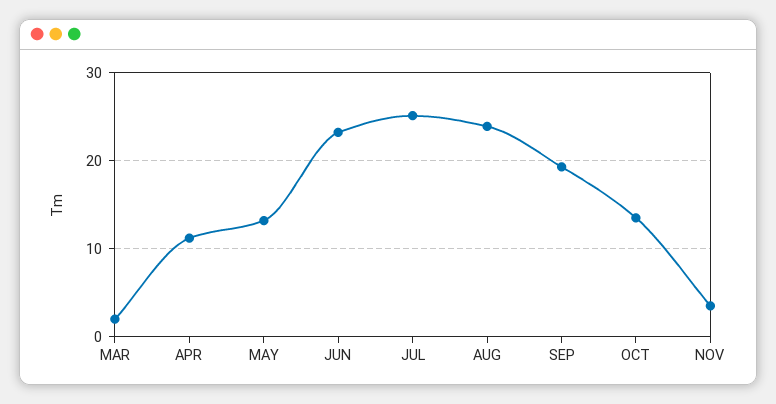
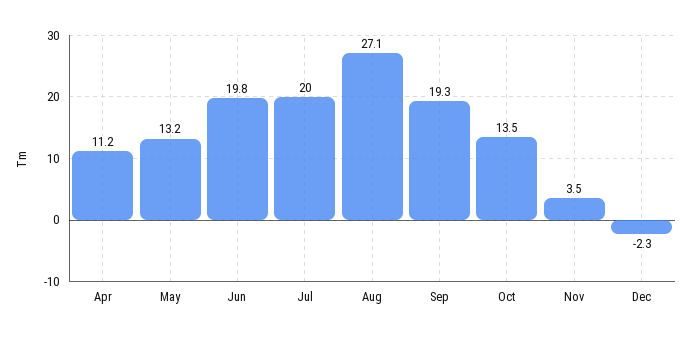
MAR: 2 -> none
JUN: 23 -> 19.8
JUL: 25 -> 20
AUG: 24 -> 27.1
Dec: none -> -2.3

